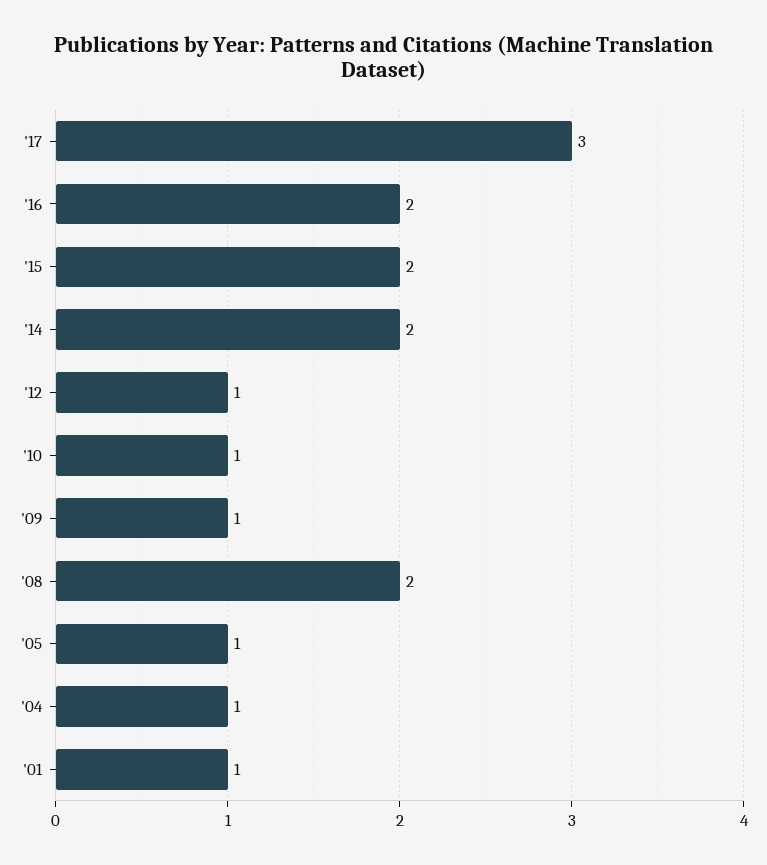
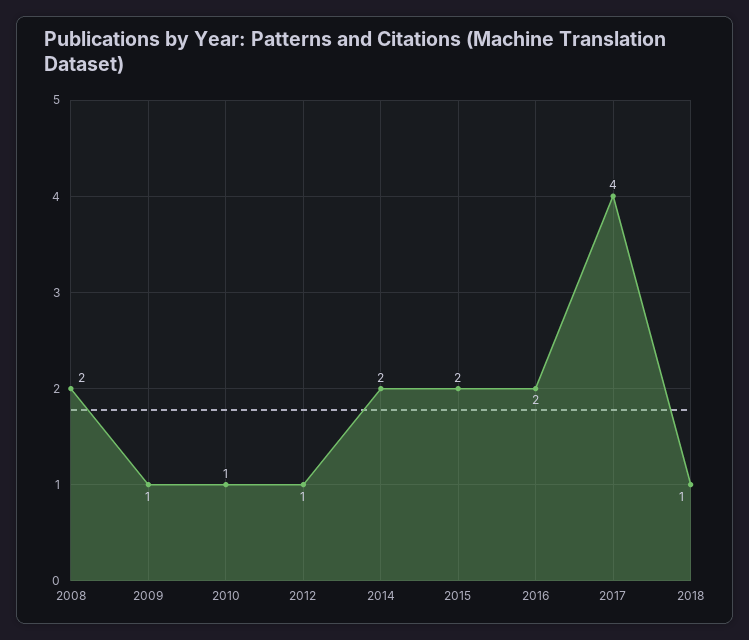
'17: 3 -> 4
'05: 1 -> none
'04: 1 -> none
'01: 1 -> none
2018: none -> 1

